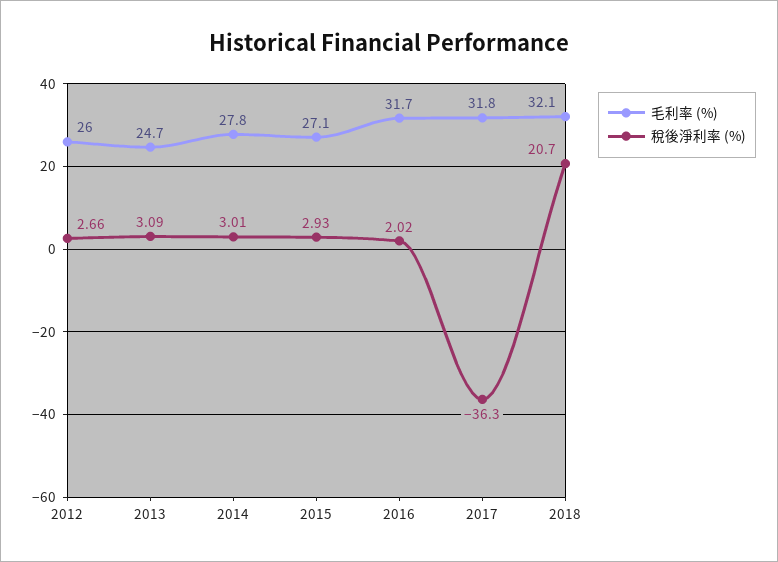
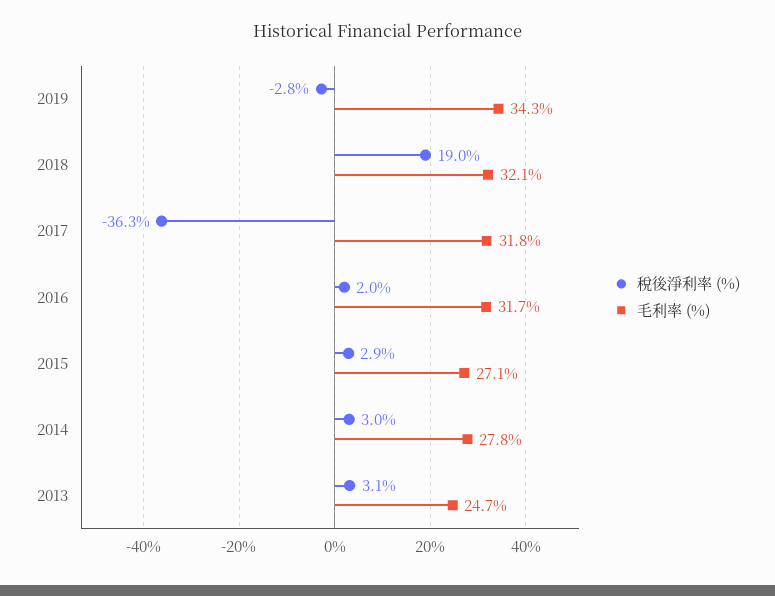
毛利率 (%), 2012: 26 -> none
稅後淨利率 (%), 2012: 2.66 -> none
稅後淨利率 (%), 2018: 20.7 -> 19
稅後淨利率 (%), 2019: none -> -2.8
毛利率 (%), 2019: none -> 34.3

